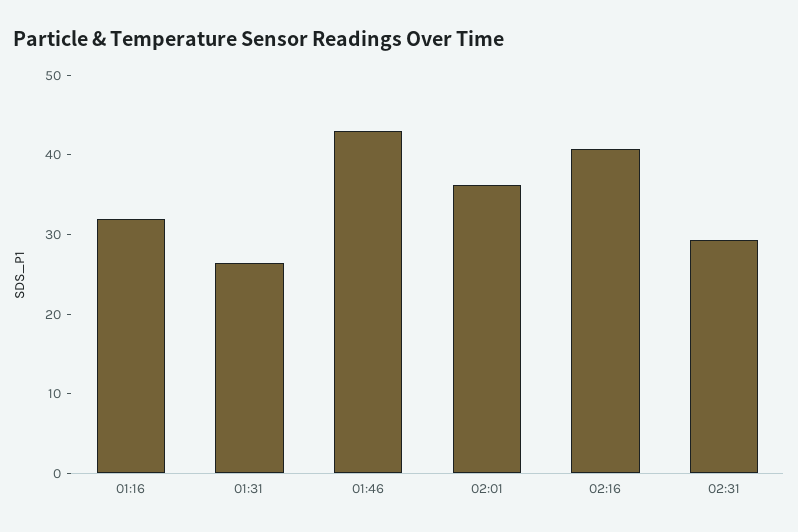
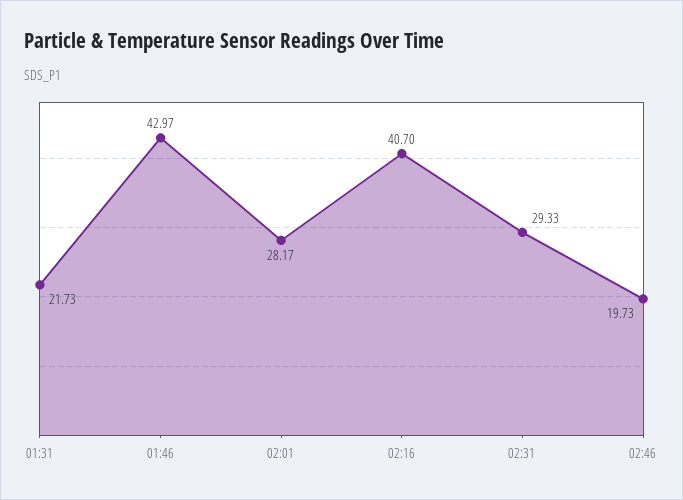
01:16: 32 -> none
01:31: 26 -> 21.73
02:01: 36 -> 28.17
02:46: none -> 19.73

